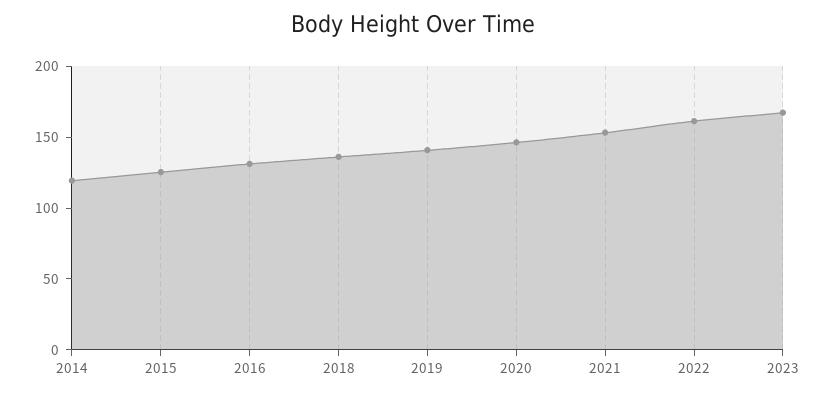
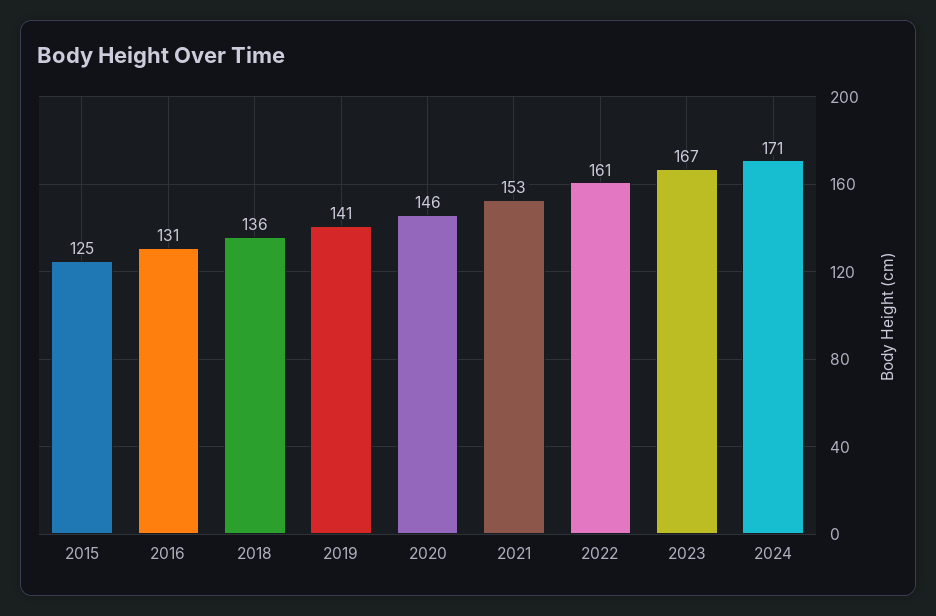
2014: 120 -> none
2024: none -> 171

